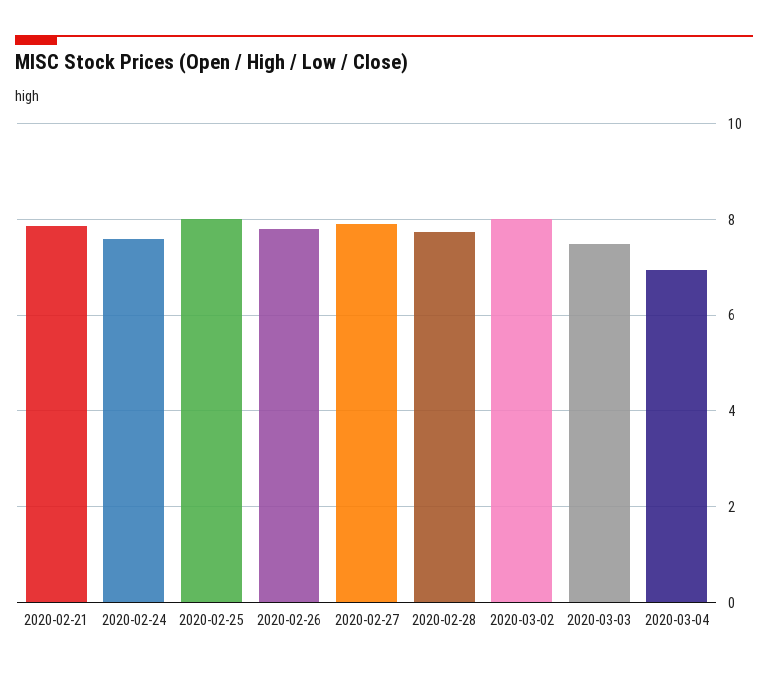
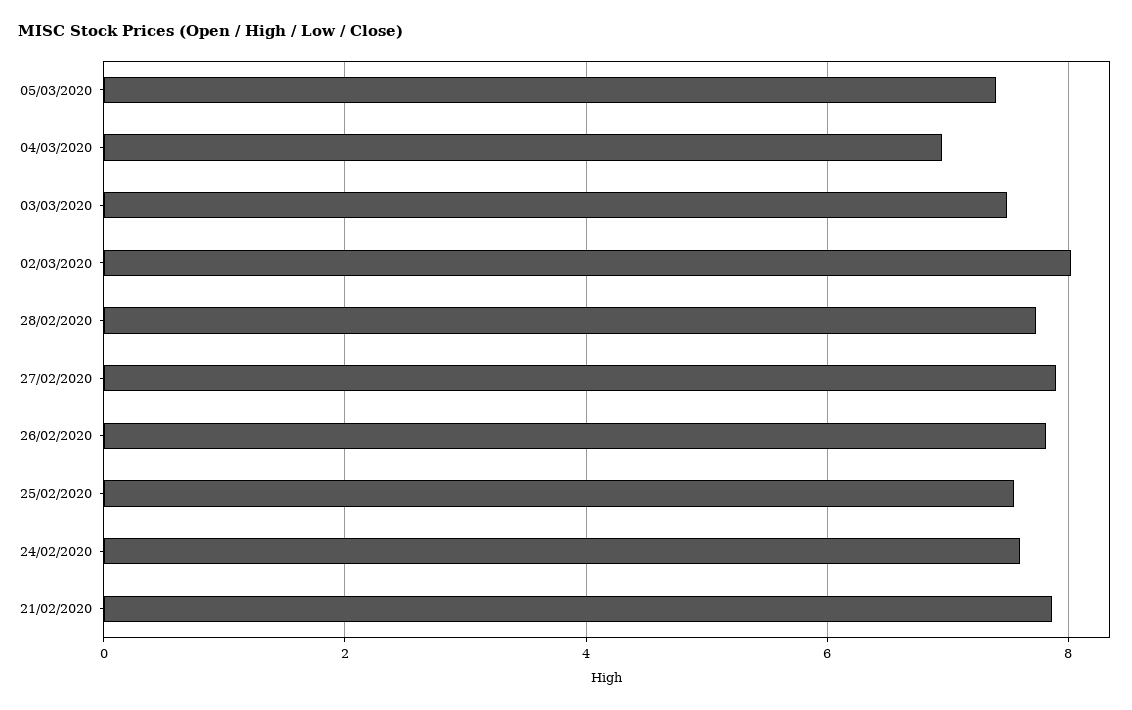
2020-02-25: 8 -> 7.6
05/03/2020: none -> 7.4

